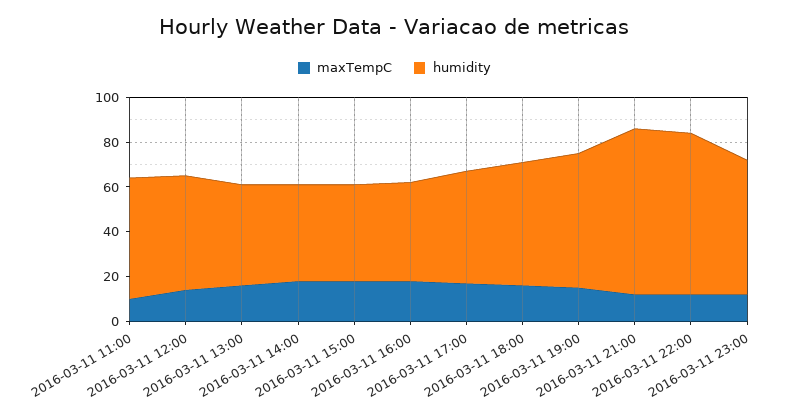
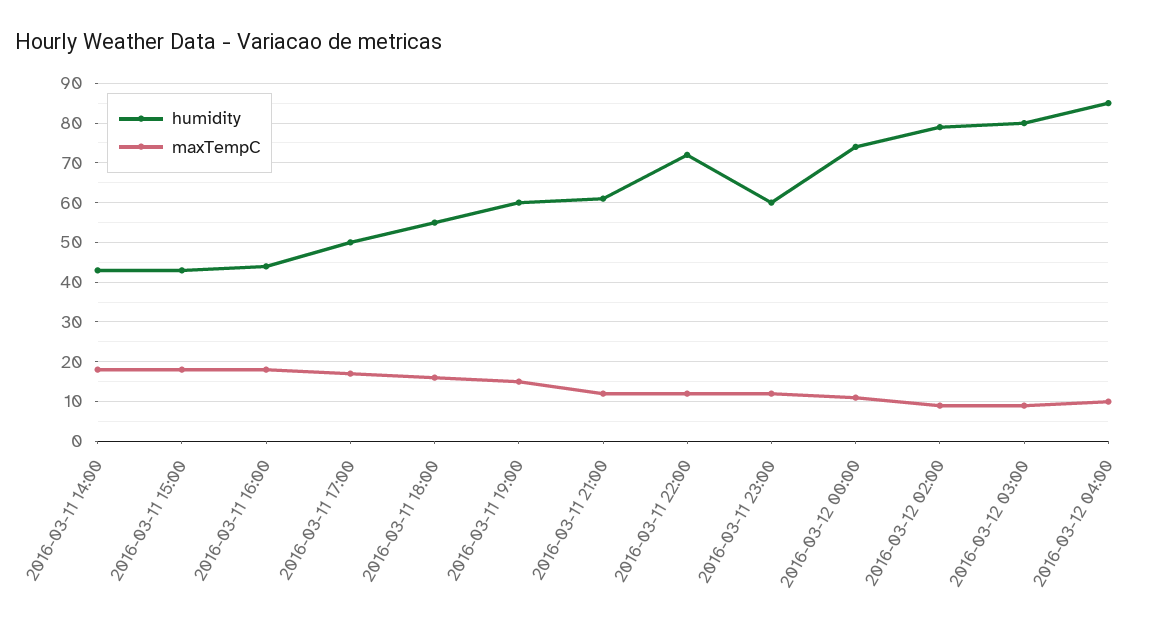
maxTempC, 2016-03-11 11:00: 10 -> none
humidity, 2016-03-11 11:00: 55 -> none
maxTempC, 2016-03-11 12:00: 15 -> none
humidity, 2016-03-11 12:00: 50 -> none
maxTempC, 2016-03-11 13:00: 15 -> none
humidity, 2016-03-11 13:00: 45 -> none
humidity, 2016-03-11 21:00: 75 -> 60
humidity, 2016-03-12 00:00: none -> 75
maxTempC, 2016-03-12 00:00: none -> 10
humidity, 2016-03-12 02:00: none -> 80
maxTempC, 2016-03-12 02:00: none -> 10
humidity, 2016-03-12 03:00: none -> 80
maxTempC, 2016-03-12 03:00: none -> 10
humidity, 2016-03-12 04:00: none -> 85
maxTempC, 2016-03-12 04:00: none -> 10

